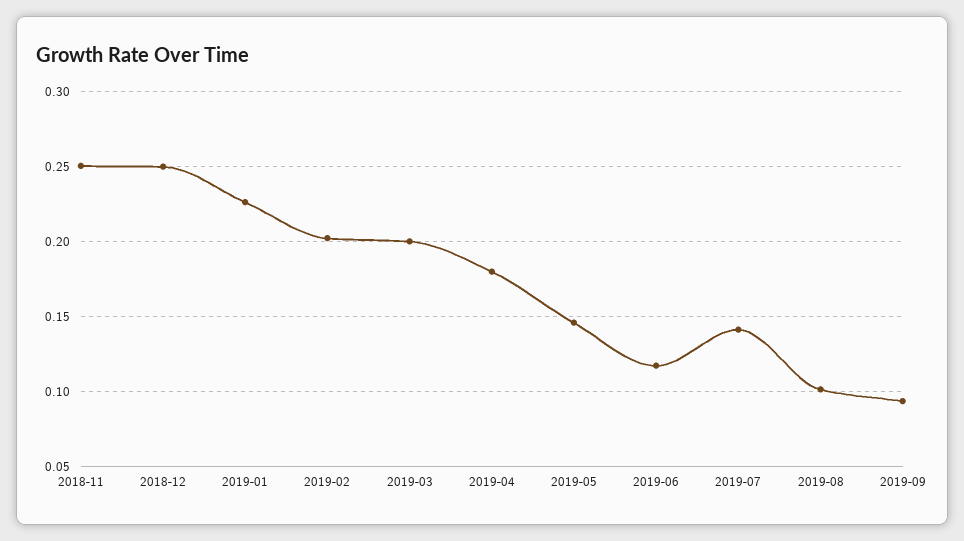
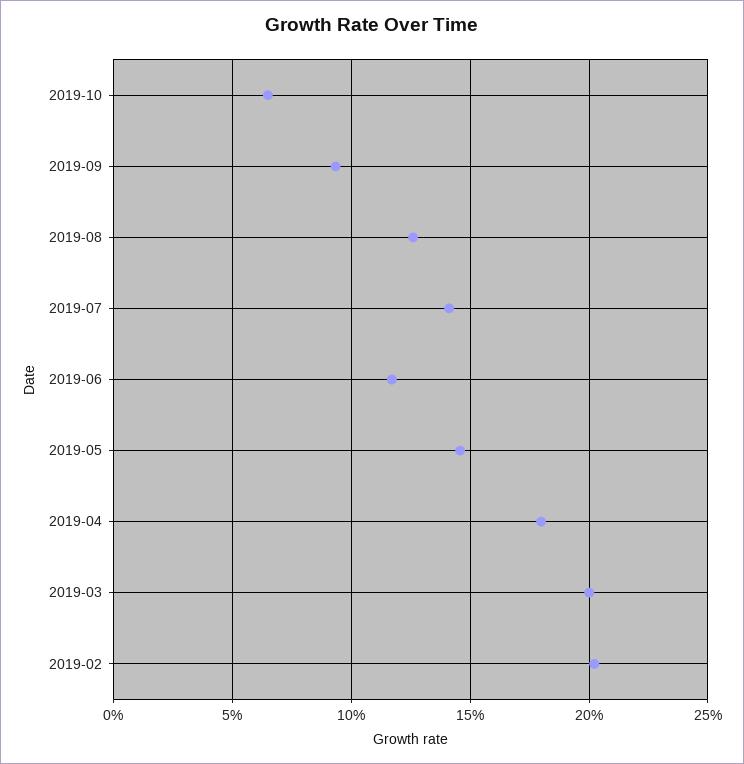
2018-11: 0.25 -> none
2018-12: 0.25 -> none
2019-01: 0.225 -> none
2019-08: 0.1 -> 0.125
2019-10: none -> 0.065

